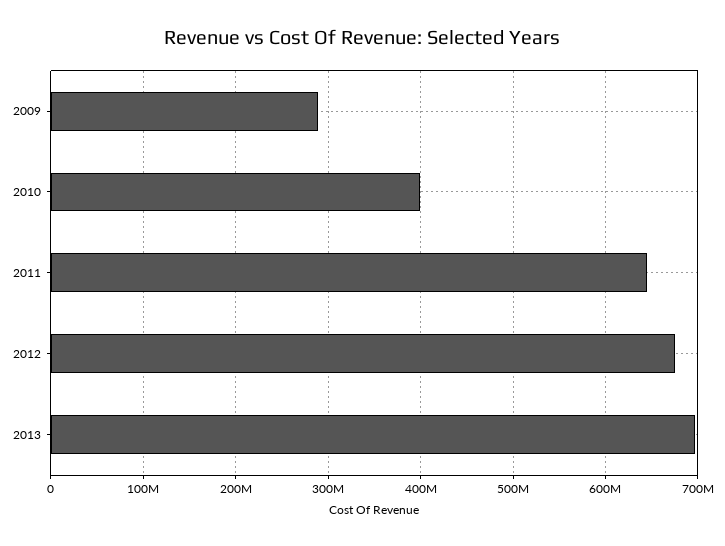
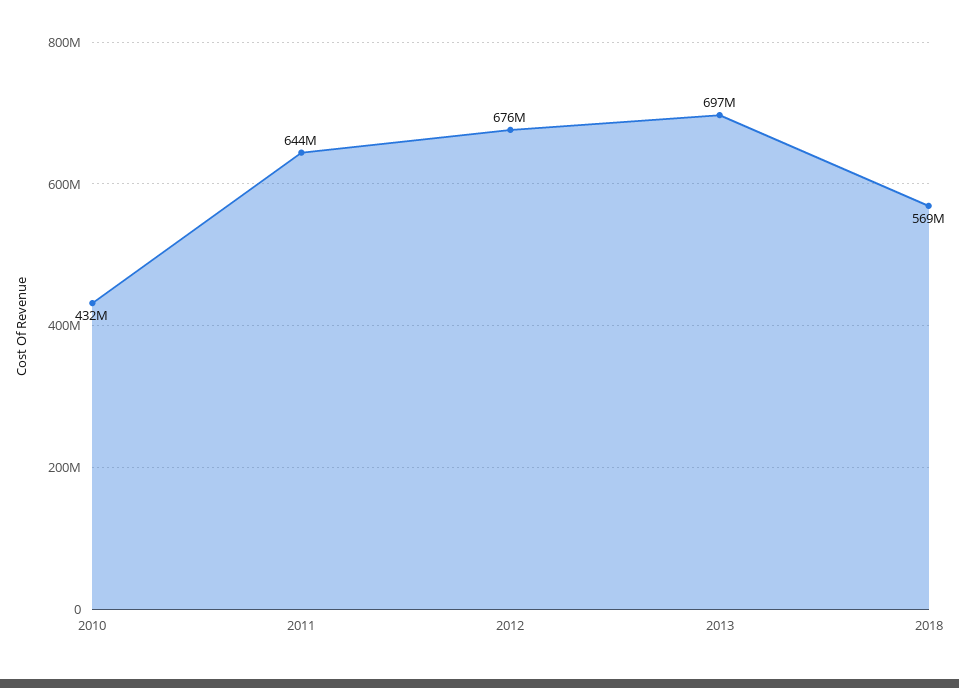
2009: 290000000 -> none
2010: 400000000 -> 432000000
2018: none -> 569000000

